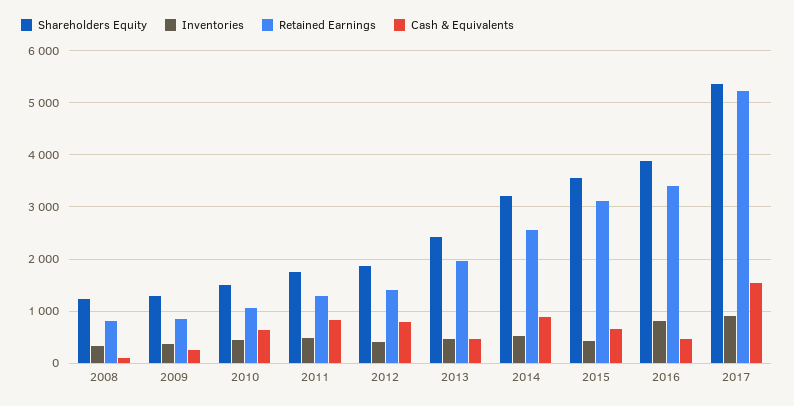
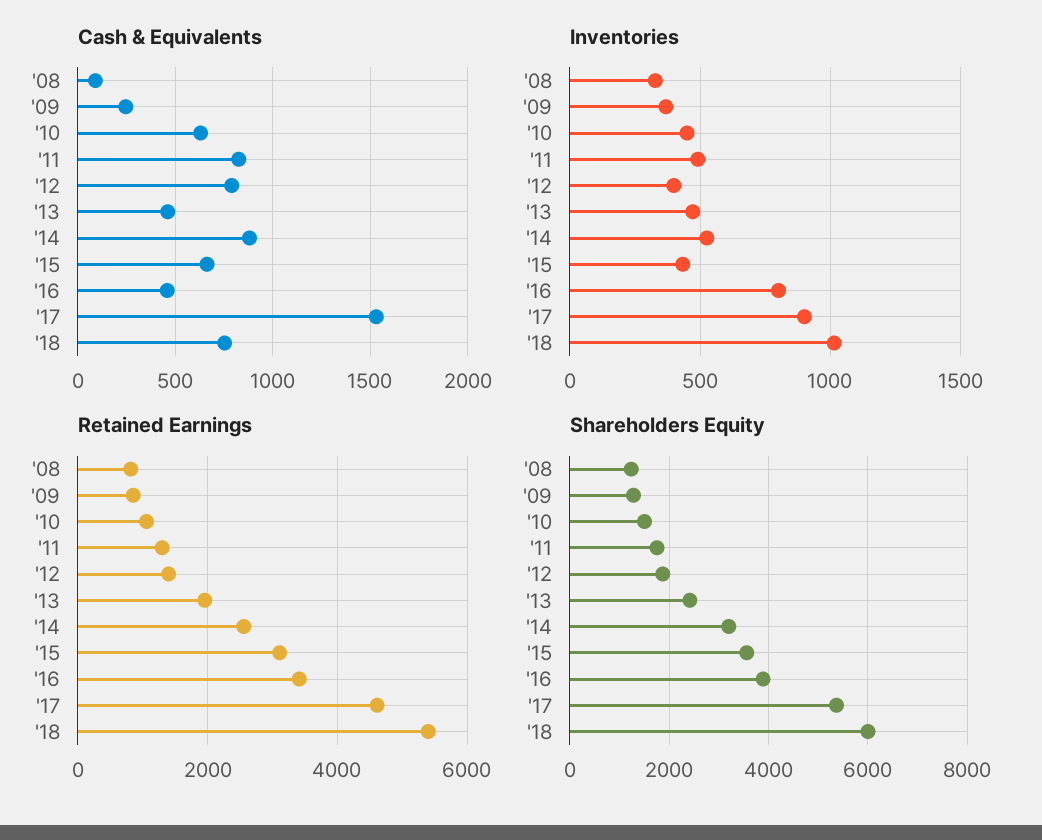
Retained Earnings, 2017: 5200 -> 4600
Cash & Equivalents, '18: none -> 750
Inventories, '18: none -> 1000
Retained Earnings, '18: none -> 5400
Shareholders Equity, '18: none -> 6000

